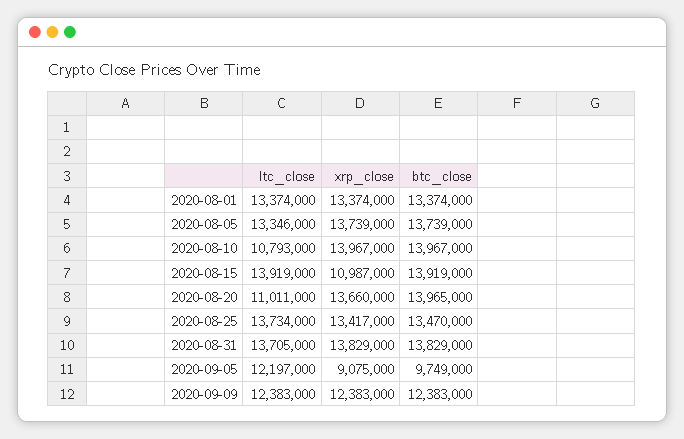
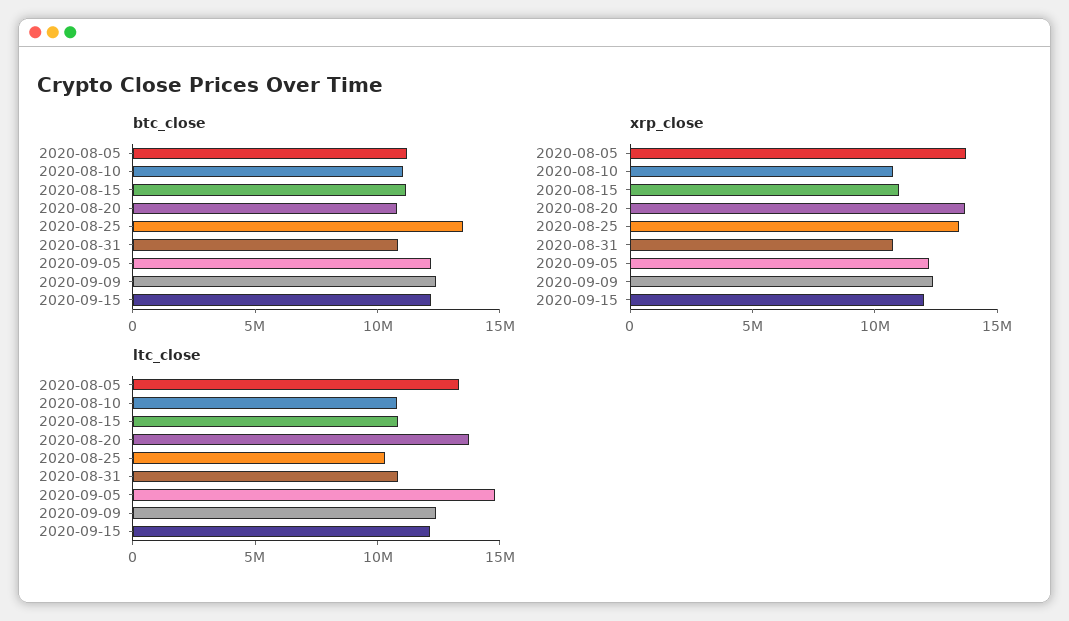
ltc_close, 2020-08-01: 13374000 -> none
xrp_close, 2020-08-01: 13374000 -> none
btc_close, 2020-08-01: 13374000 -> none
btc_close, 2020-08-05: 13739000 -> 11000000
xrp_close, 2020-08-10: 13967000 -> 11000000
btc_close, 2020-08-10: 13967000 -> 11000000
ltc_close, 2020-08-15: 13919000 -> 11000000
btc_close, 2020-08-15: 13919000 -> 11000000
ltc_close, 2020-08-20: 11011000 -> 14000000
btc_close, 2020-08-20: 13965000 -> 11000000
ltc_close, 2020-08-25: 13734000 -> 10000000
ltc_close, 2020-08-31: 13705000 -> 11000000
xrp_close, 2020-08-31: 13829000 -> 11000000
btc_close, 2020-08-31: 13829000 -> 11000000
ltc_close, 2020-09-05: 12197000 -> 15000000
xrp_close, 2020-09-05: 9075000 -> 12000000
btc_close, 2020-09-05: 9749000 -> 12000000
btc_close, 2020-09-15: none -> 12000000
xrp_close, 2020-09-15: none -> 12000000
ltc_close, 2020-09-15: none -> 12000000

